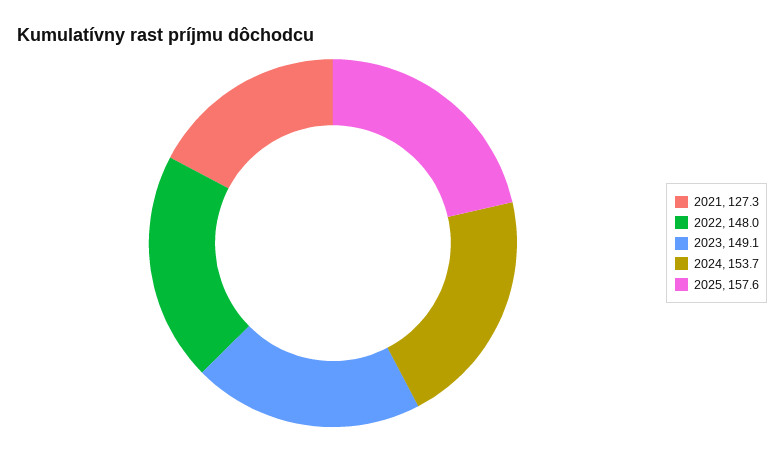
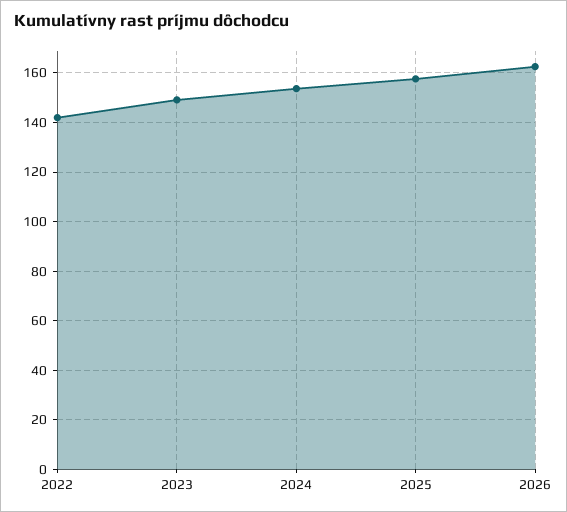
2021: 127.3 -> none
2022: 148 -> 142.5
2026: none -> 162.5

